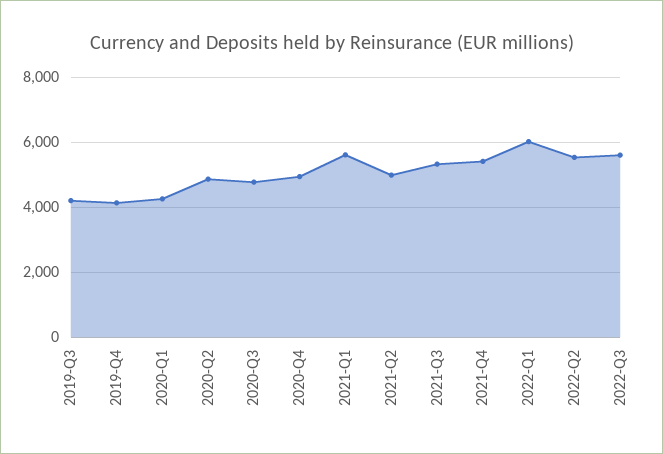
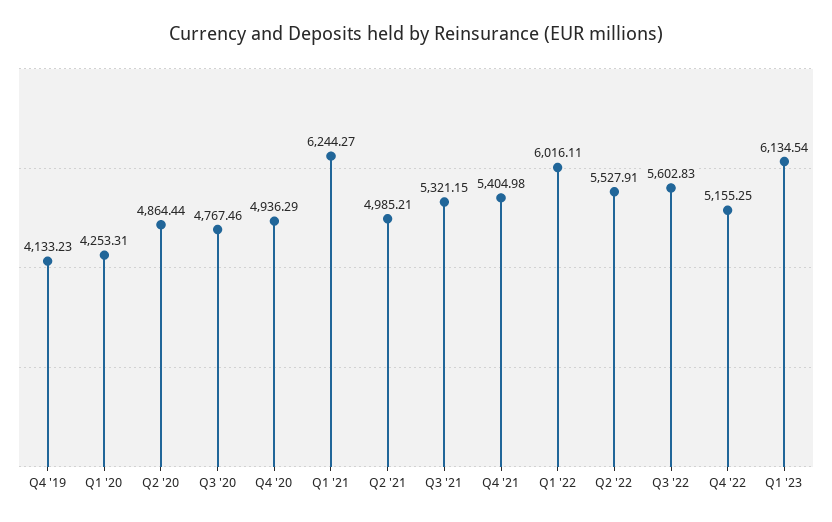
2019-Q3: 4200 -> none
2021-Q1: 5600 -> 6244.27
Q4 '22: none -> 5155.25
Q1 '23: none -> 6134.54

